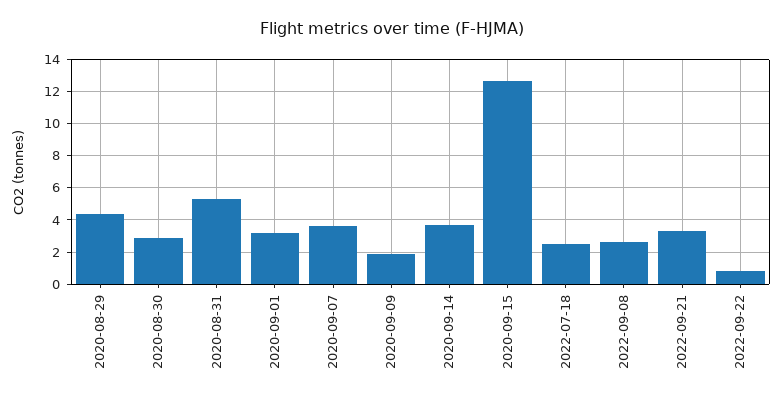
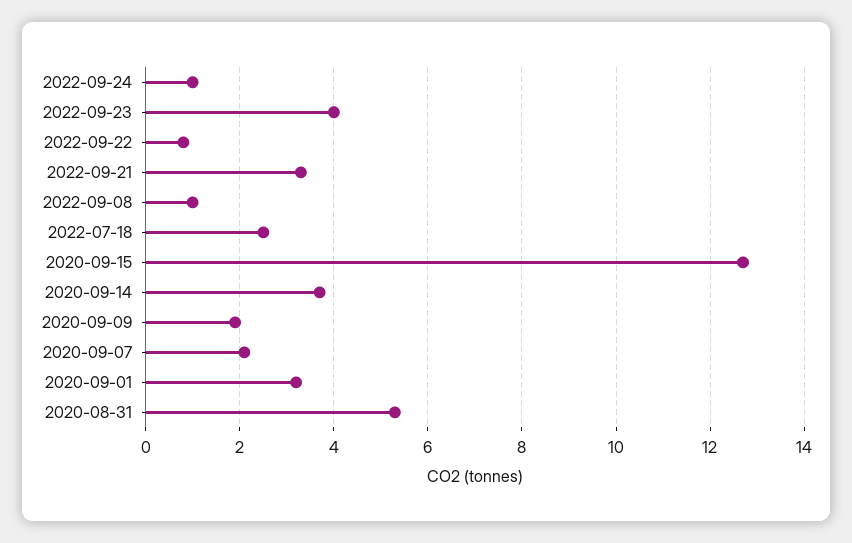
2020-08-29: 4.5 -> none
2020-08-30: 3 -> none
2020-09-07: 3.5 -> 2
2022-09-08: 2.5 -> 1
2022-09-24: none -> 1
2022-09-23: none -> 4

